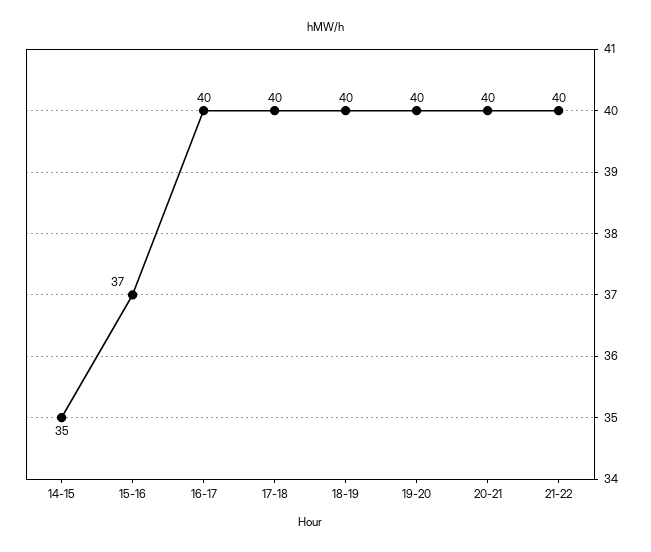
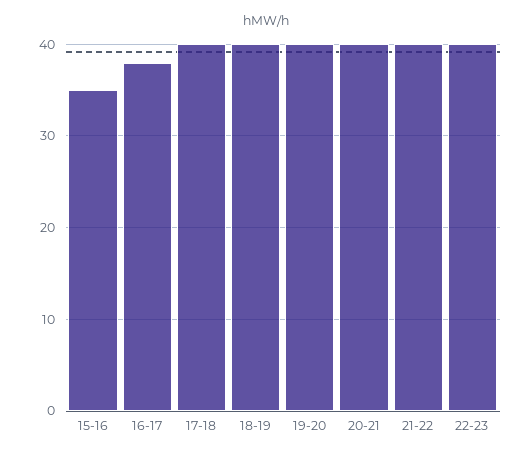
14-15: 35 -> none
15-16: 37 -> 35
16-17: 40 -> 38
22-23: none -> 40

